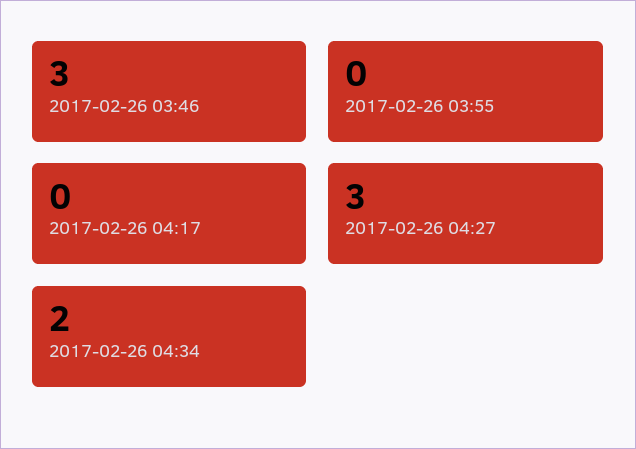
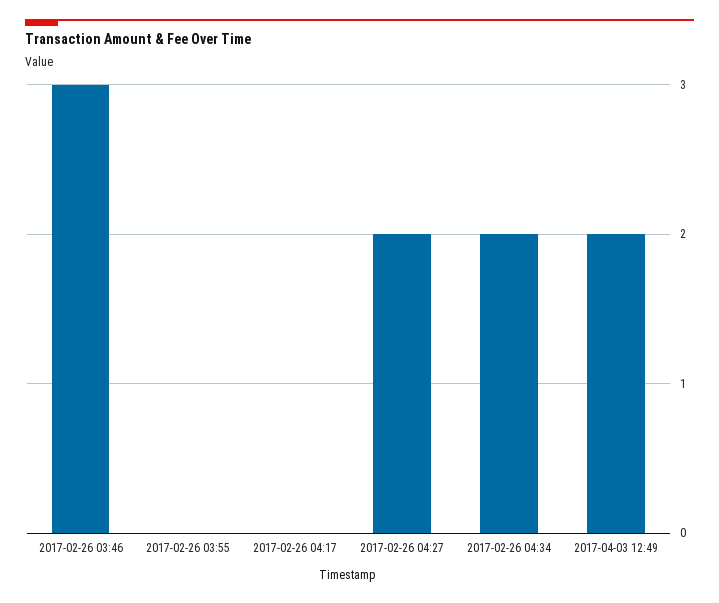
2017-02-26 04:27: 3 -> 2
2017-04-03 12:49: none -> 2

